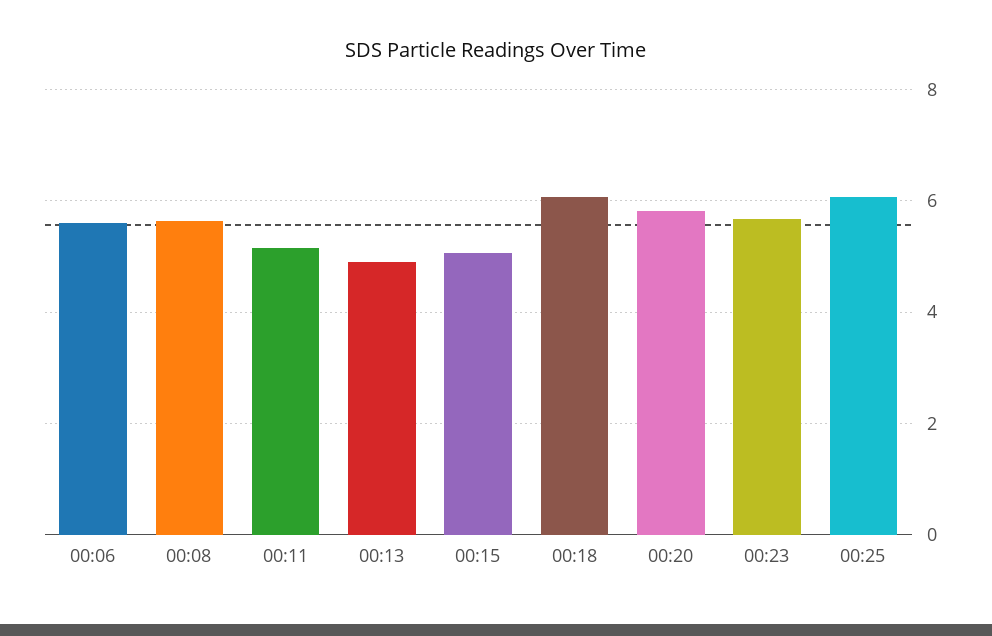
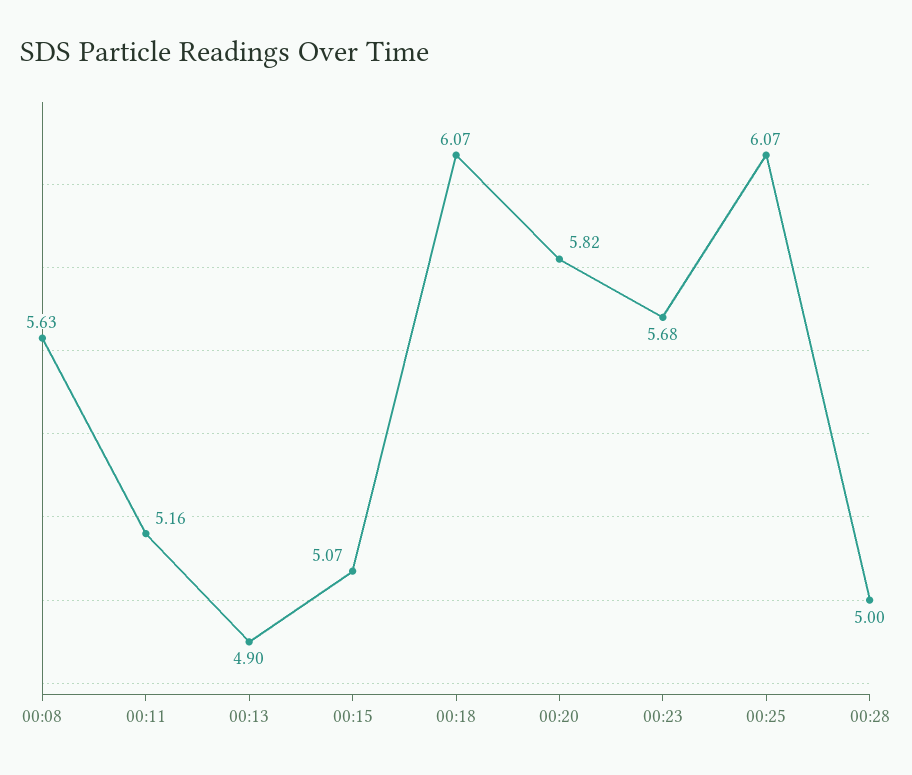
00:06: 5.6 -> none
00:28: none -> 5

